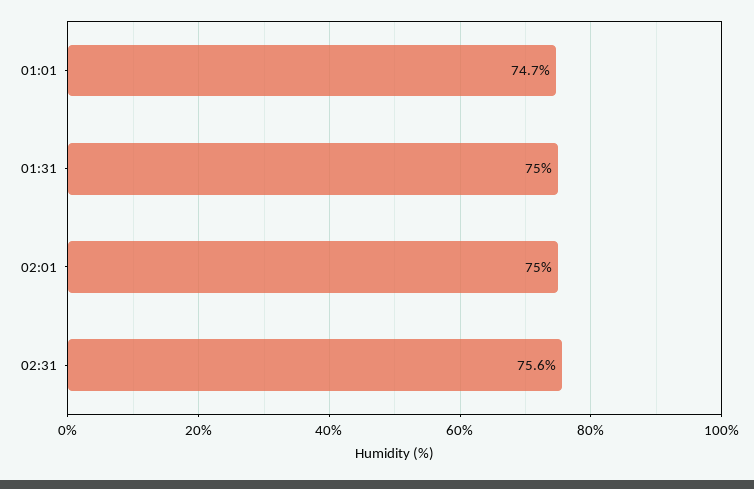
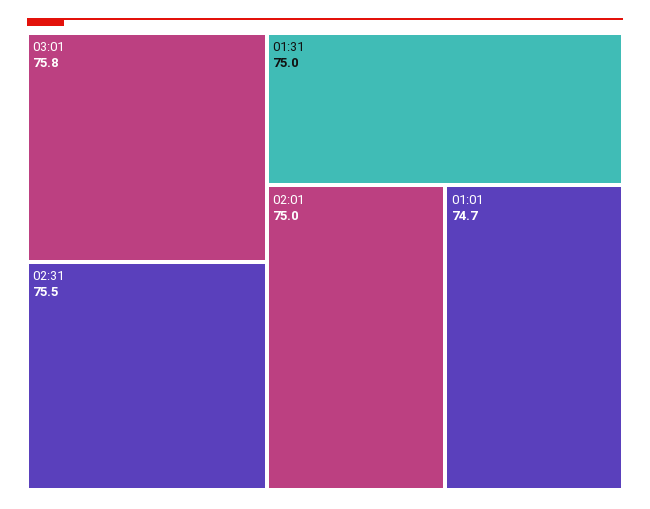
02:31: 75.6 -> 75.5
03:01: none -> 75.8

